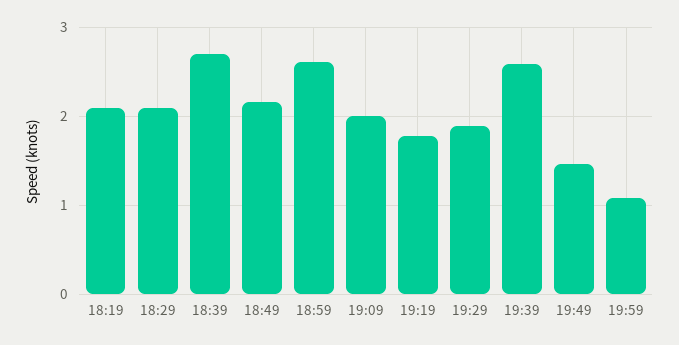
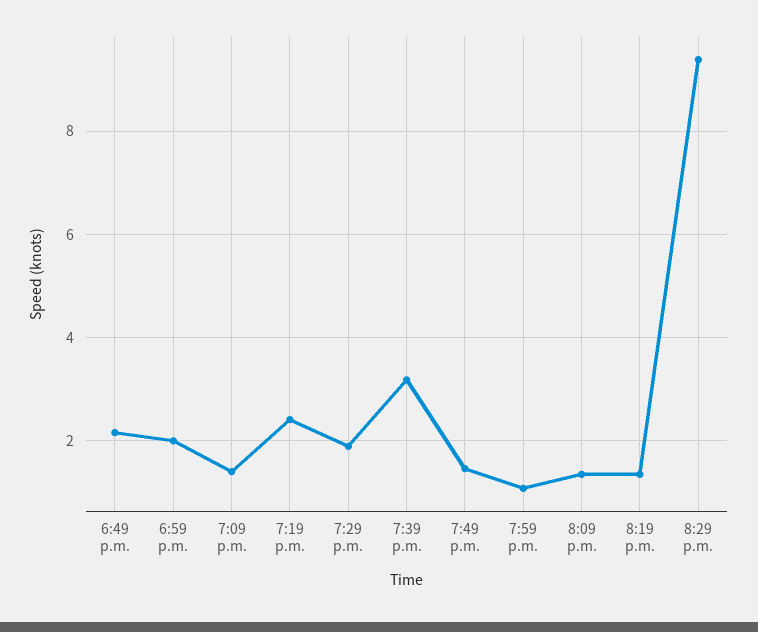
18:19: 2.1 -> none
18:29: 2.1 -> none
18:39: 2.7 -> none
18:59: 2.6 -> 2
19:09: 2 -> 1.4
19:19: 1.8 -> 2.4
19:39: 2.6 -> 3.2
8:09 p.m.: none -> 1.4
8:19 p.m.: none -> 1.4
8:29 p.m.: none -> 9.4

